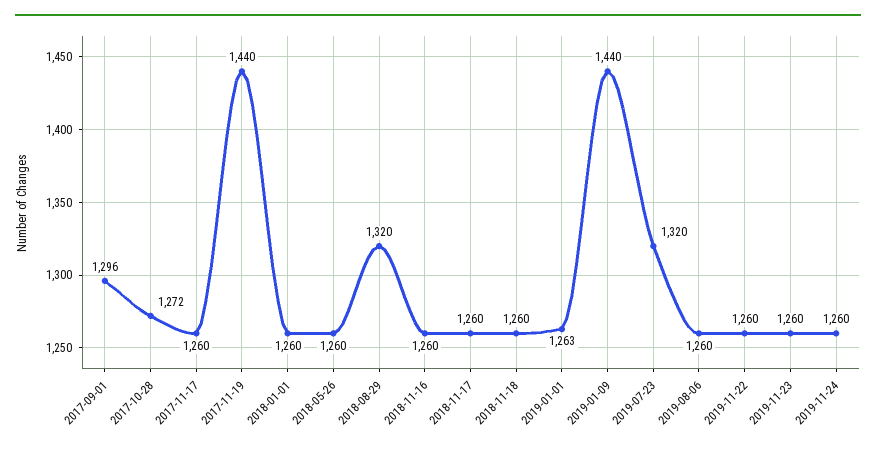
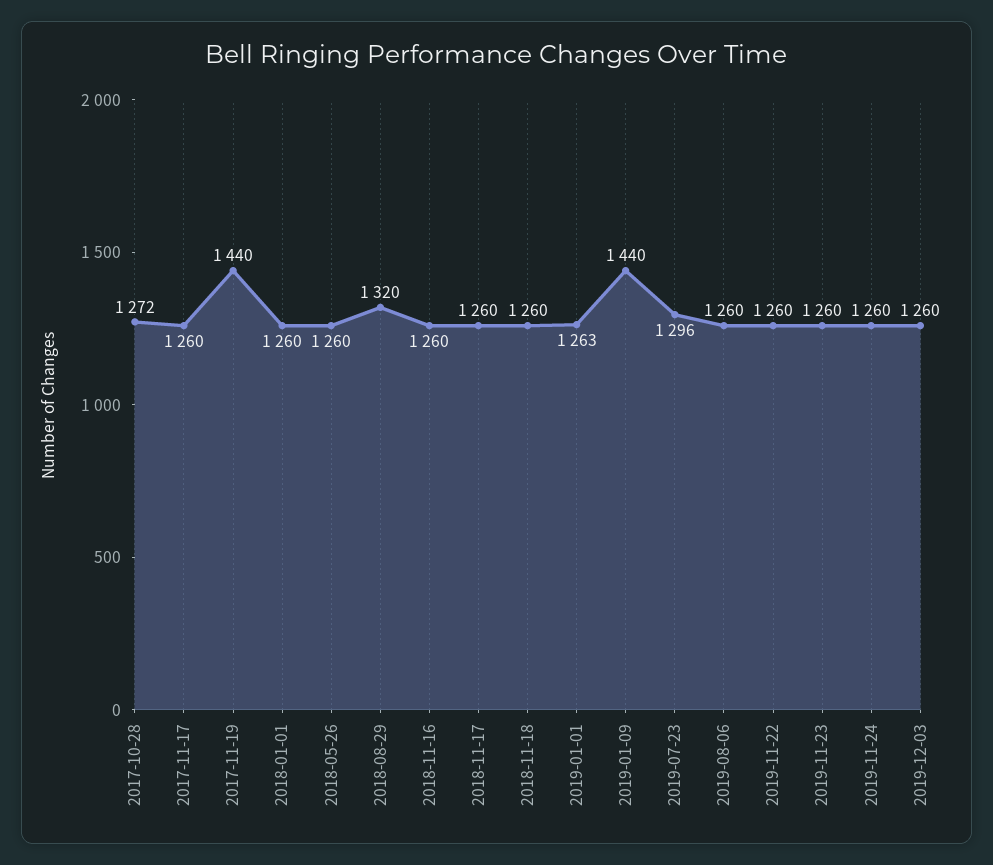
2017-09-01: 1296 -> none
2019-07-23: 1320 -> 1296
2019-12-03: none -> 1260

